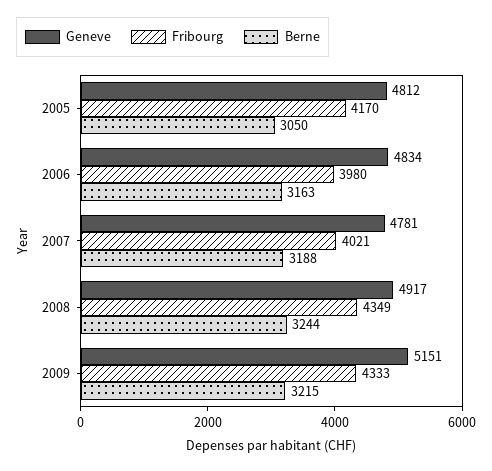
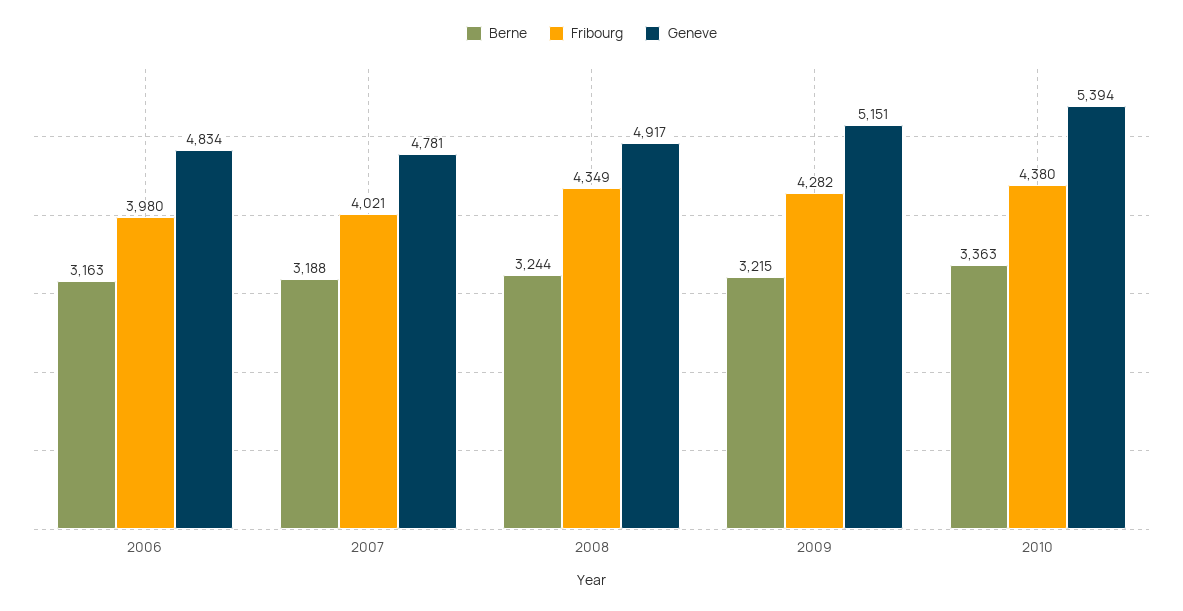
Geneve, 2005: 4812 -> none
Fribourg, 2005: 4170 -> none
Berne, 2005: 3050 -> none
Fribourg, 2009: 4333 -> 4282
Berne, 2010: none -> 3363
Fribourg, 2010: none -> 4380
Geneve, 2010: none -> 5394

